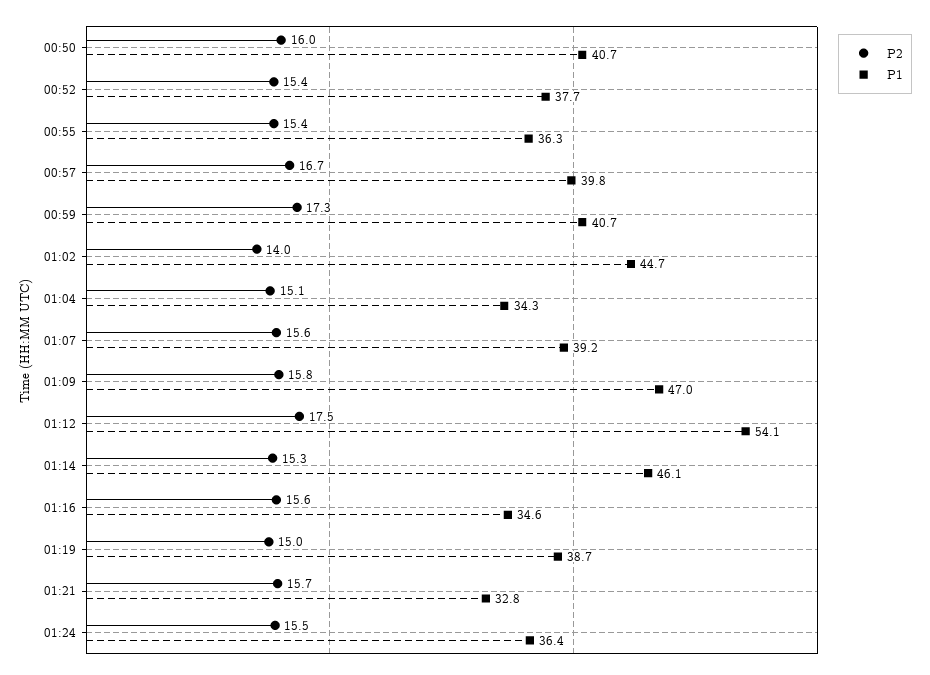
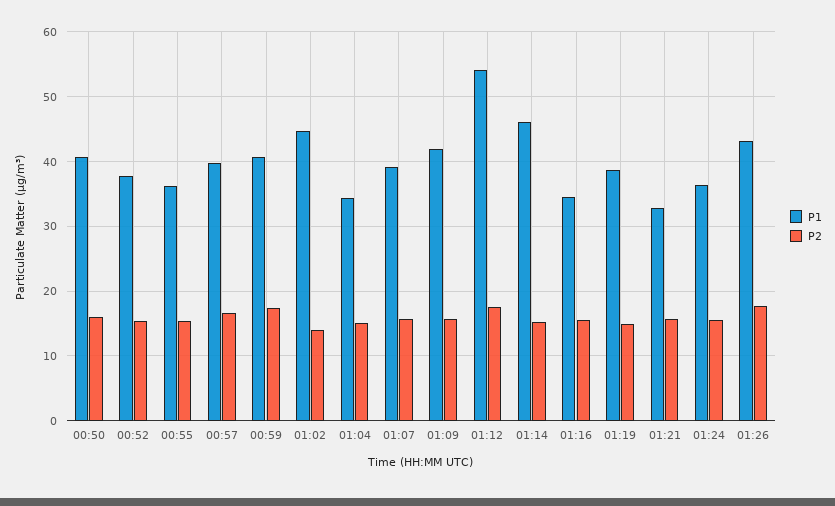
P1, 01:09: 47 -> 42
P1, 01:26: none -> 43
P2, 01:26: none -> 18

